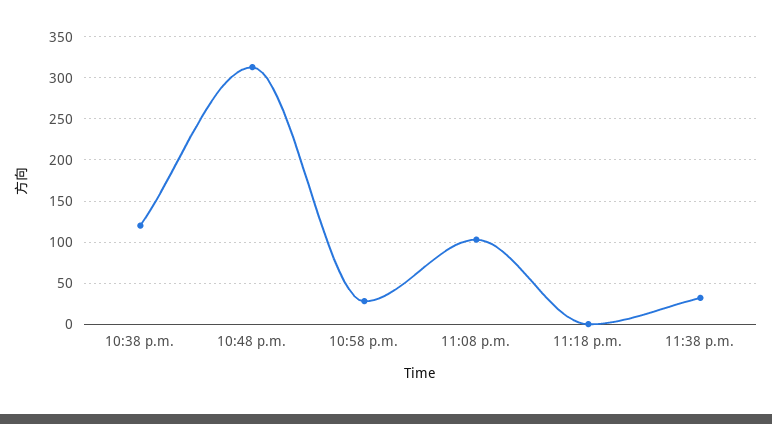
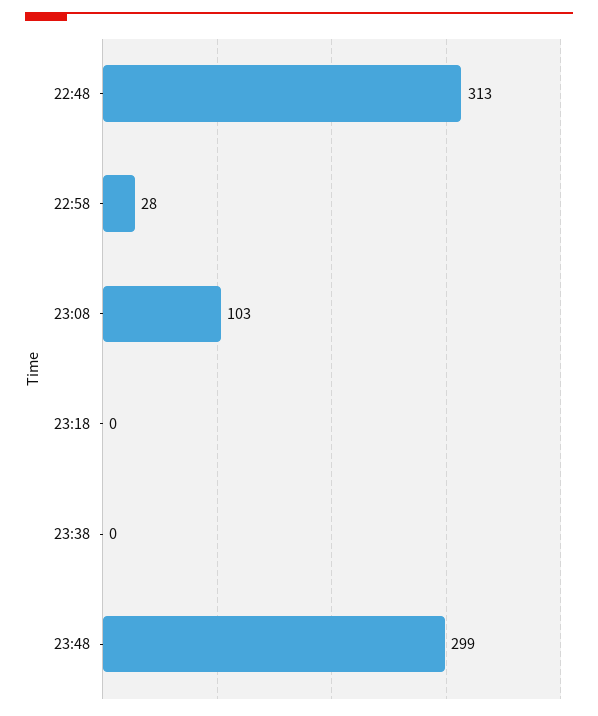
10:38 p.m.: 120 -> none
11:38 p.m.: 30 -> 0
23:48: none -> 299

